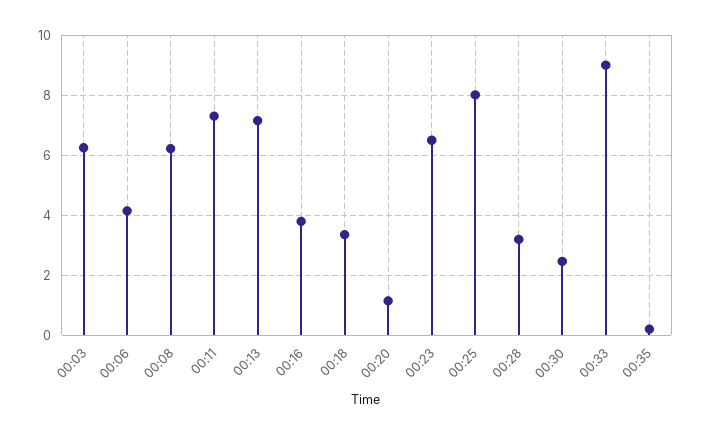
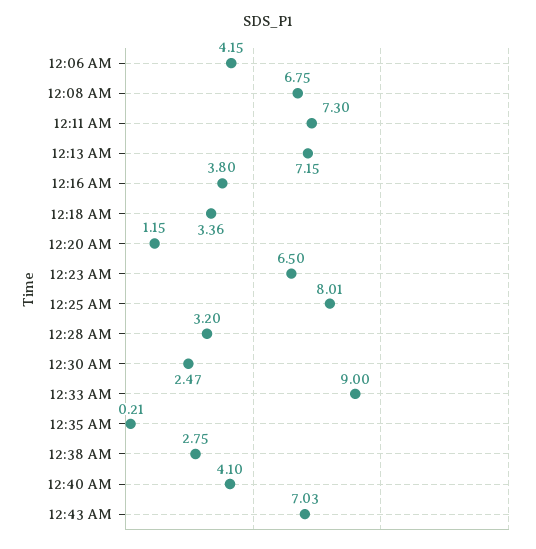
00:03: 6.2 -> none
00:08: 6.2 -> 6.75
12:38 AM: none -> 2.75
12:40 AM: none -> 4.1
12:43 AM: none -> 7.03

